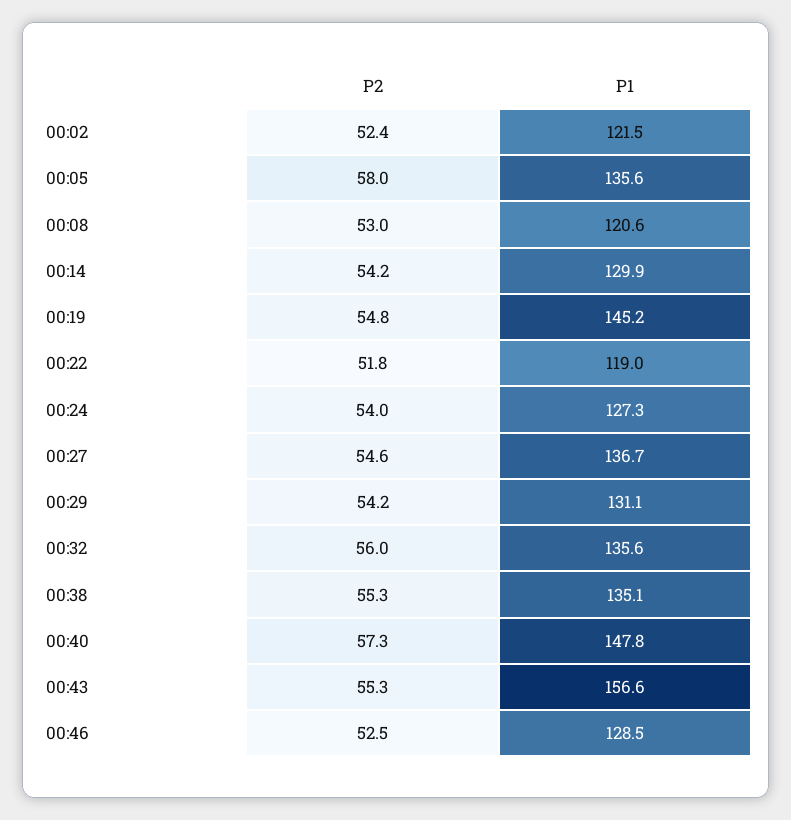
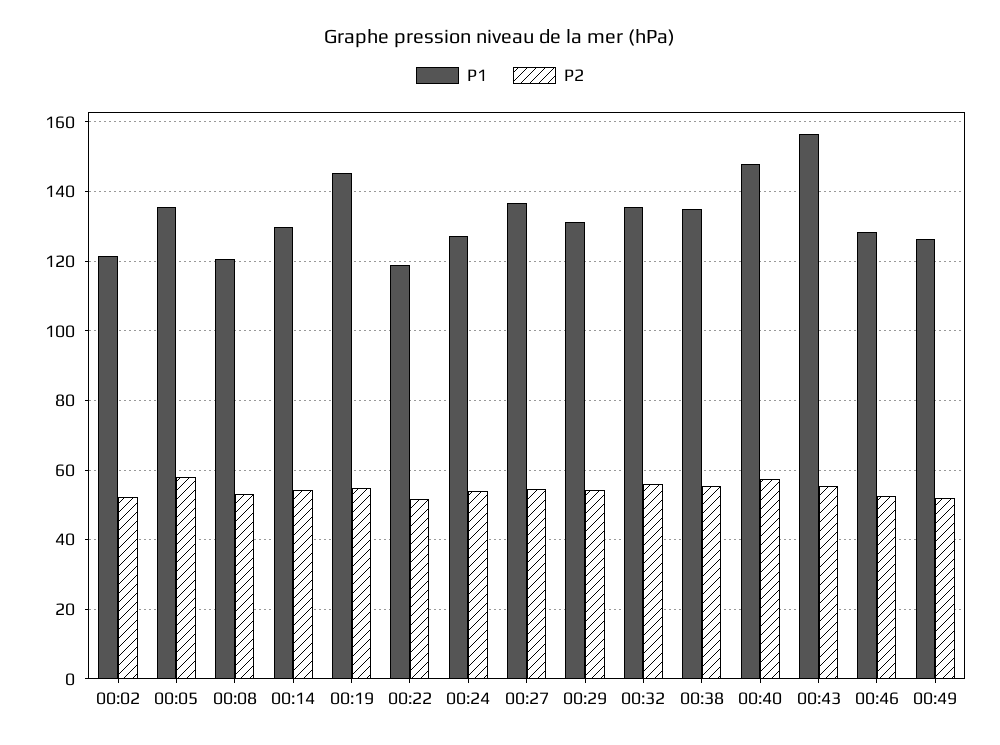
P1, 00:49: none -> 126
P2, 00:49: none -> 52

